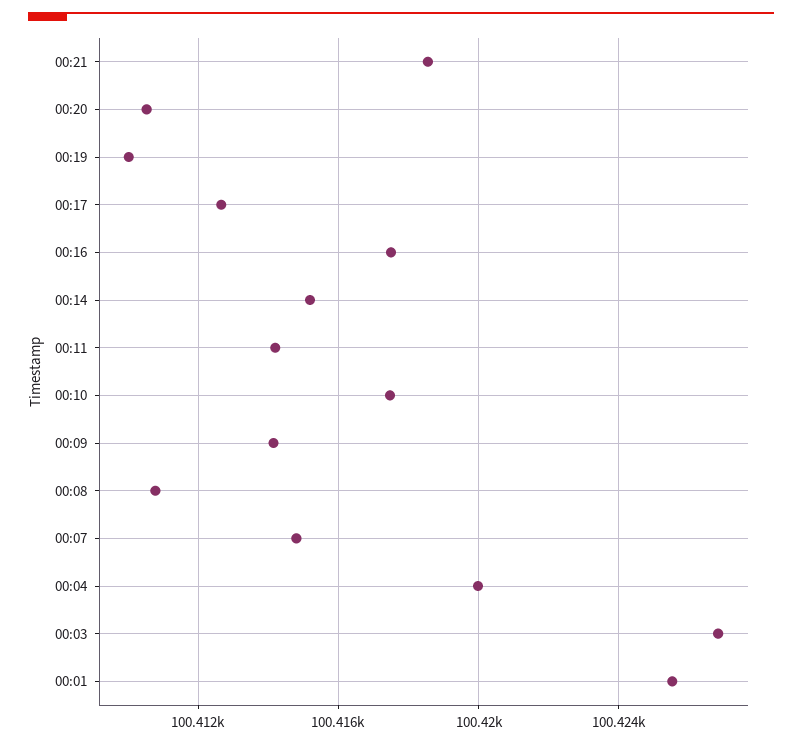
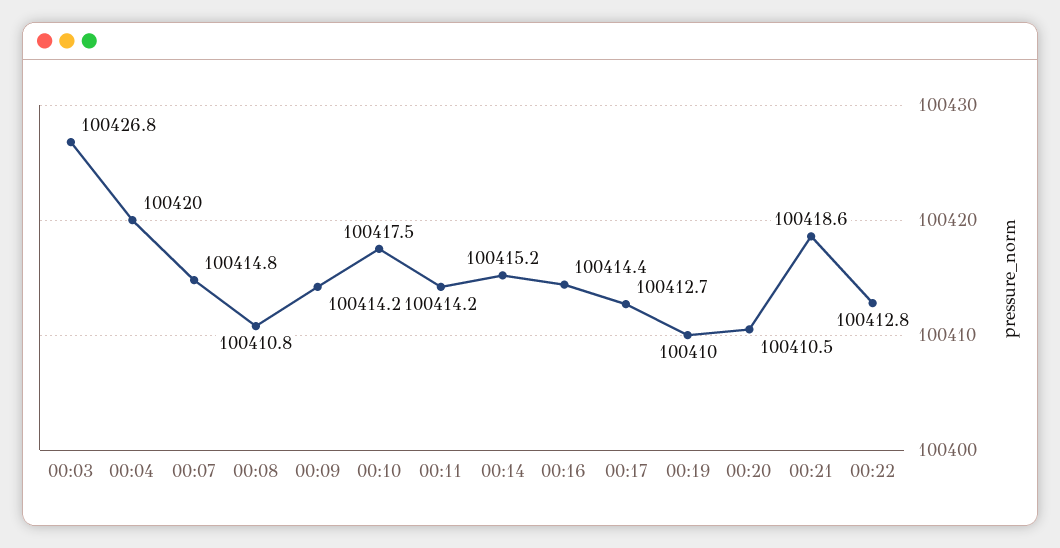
00:16: 100417.5 -> 100414.4
00:01: 100425.5 -> none
00:22: none -> 100412.8

